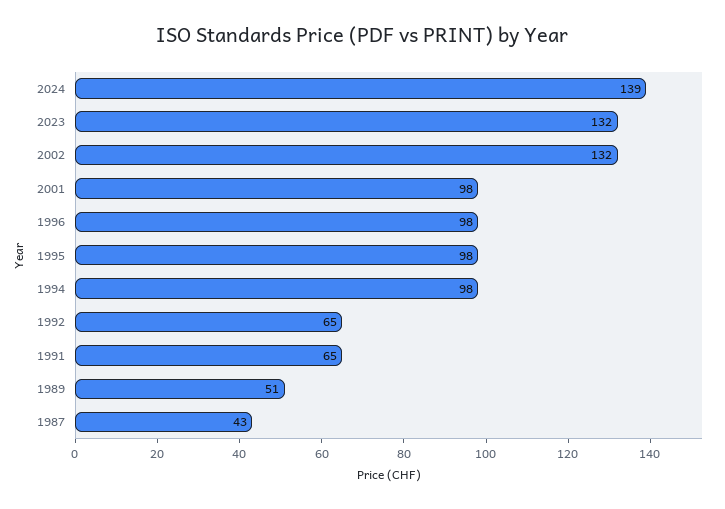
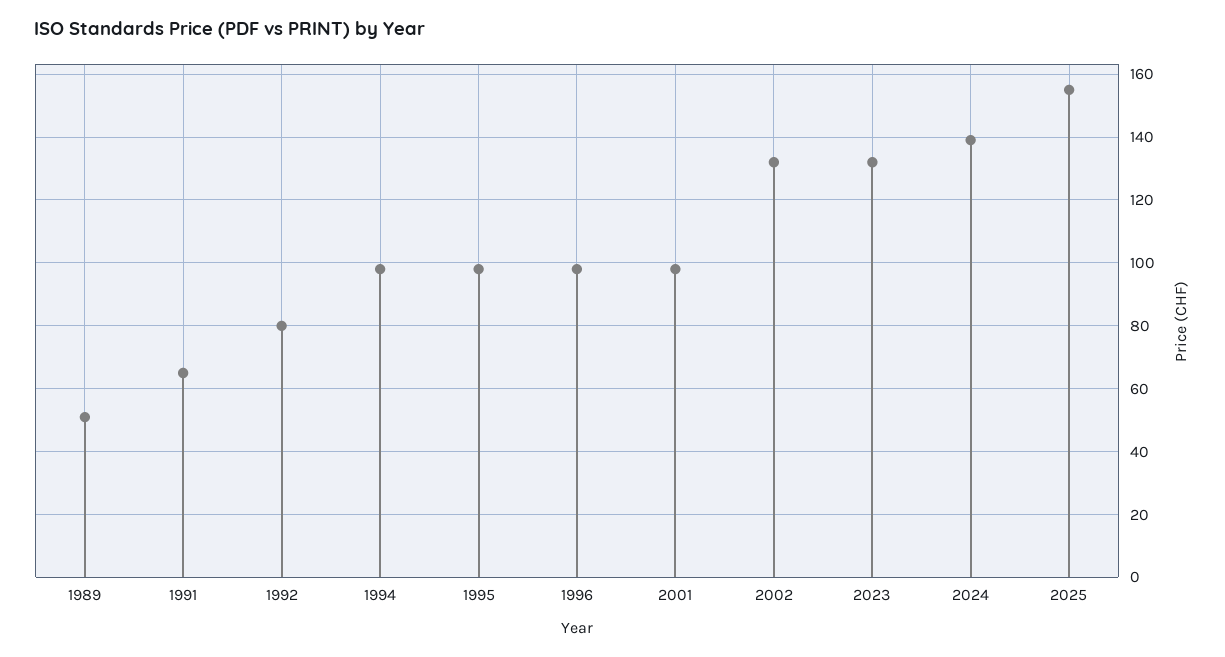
1992: 65 -> 80
1987: 43 -> none
2025: none -> 155

